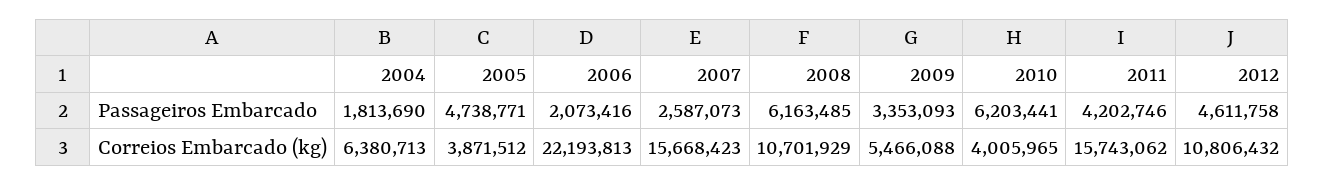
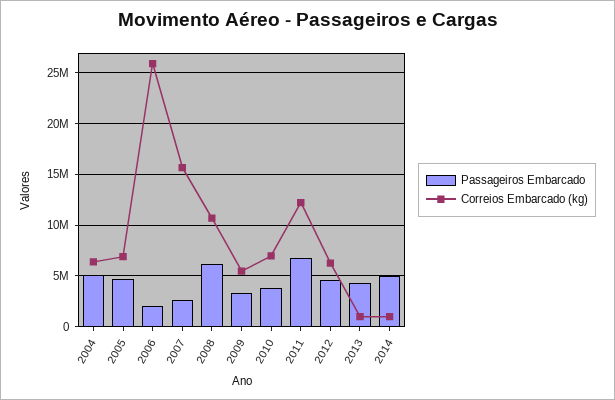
Passageiros Embarcado, 2004: 1813690 -> 5000000
Passageiros Embarcado, 2010: 6203441 -> 4000000
Passageiros Embarcado, 2011: 4202746 -> 7000000
Correios Embarcado (kg), 2005: 3871512 -> 7000000
Correios Embarcado (kg), 2006: 22193813 -> 26000000
Correios Embarcado (kg), 2010: 4005965 -> 7000000
Correios Embarcado (kg), 2011: 15743062 -> 12000000
Correios Embarcado (kg), 2012: 10806432 -> 6000000
Passageiros Embarcado, 2013: none -> 4000000
Correios Embarcado (kg), 2013: none -> 1000000
Passageiros Embarcado, 2014: none -> 5000000
Correios Embarcado (kg), 2014: none -> 1000000

